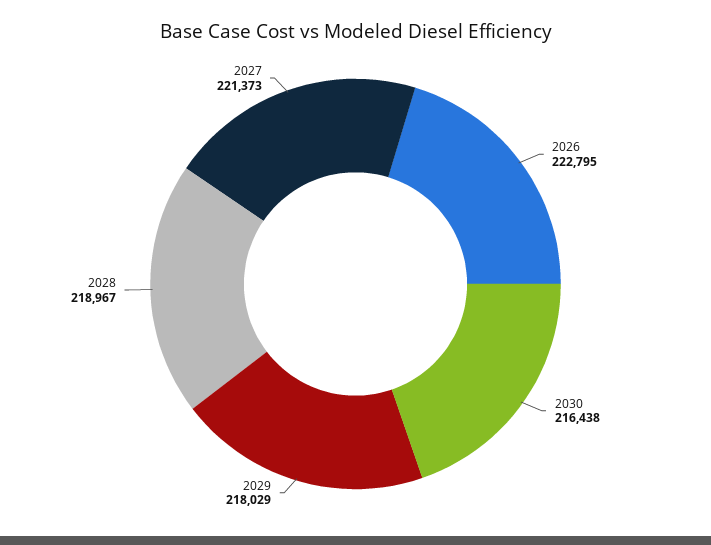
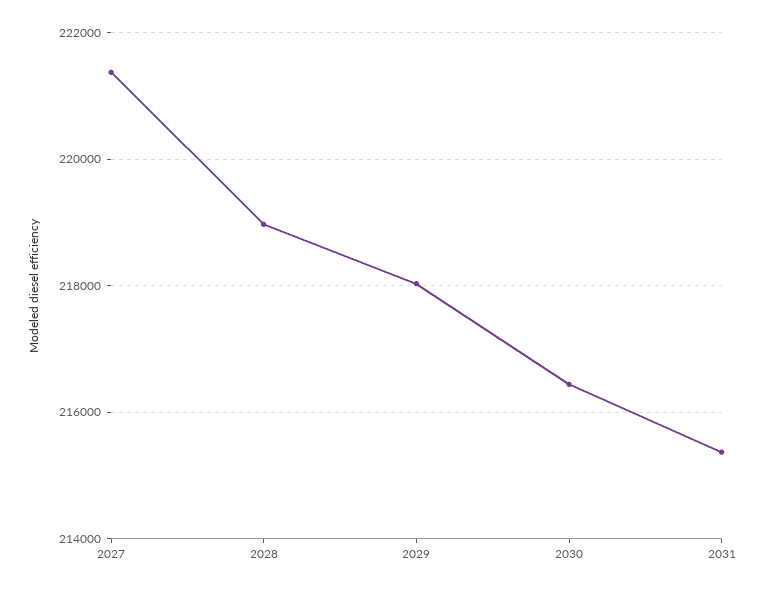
2026: 222795 -> none
2031: none -> 215400

